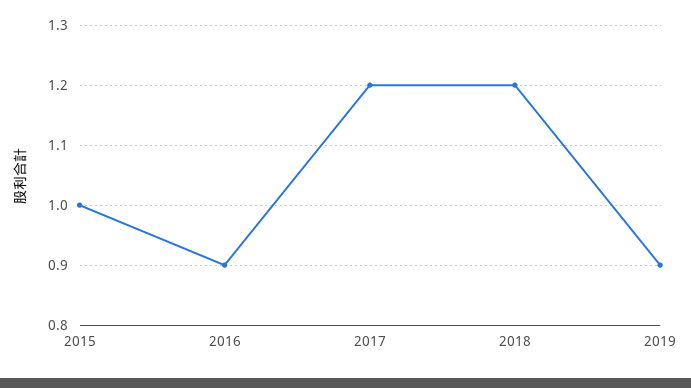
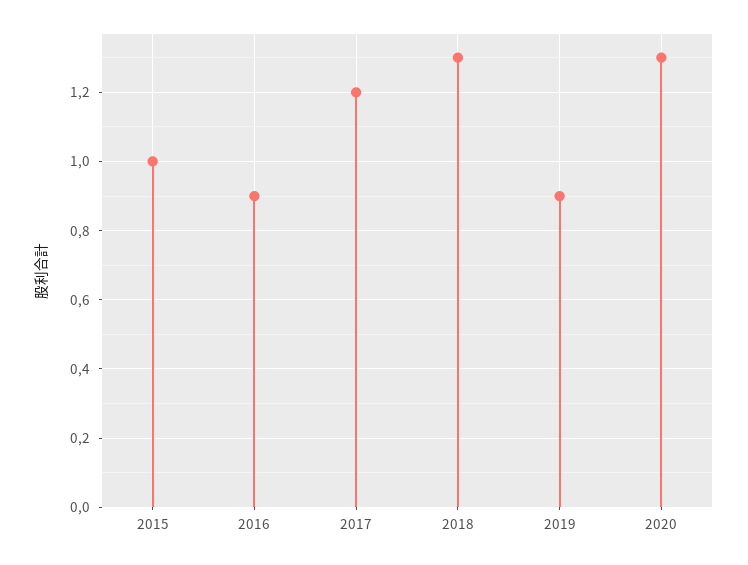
2018: 1.2 -> 1.3
2020: none -> 1.3

